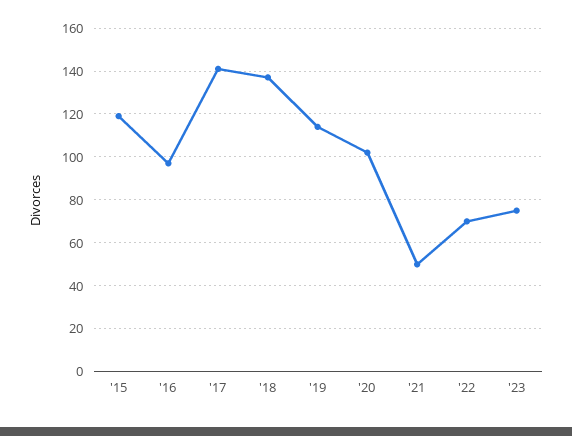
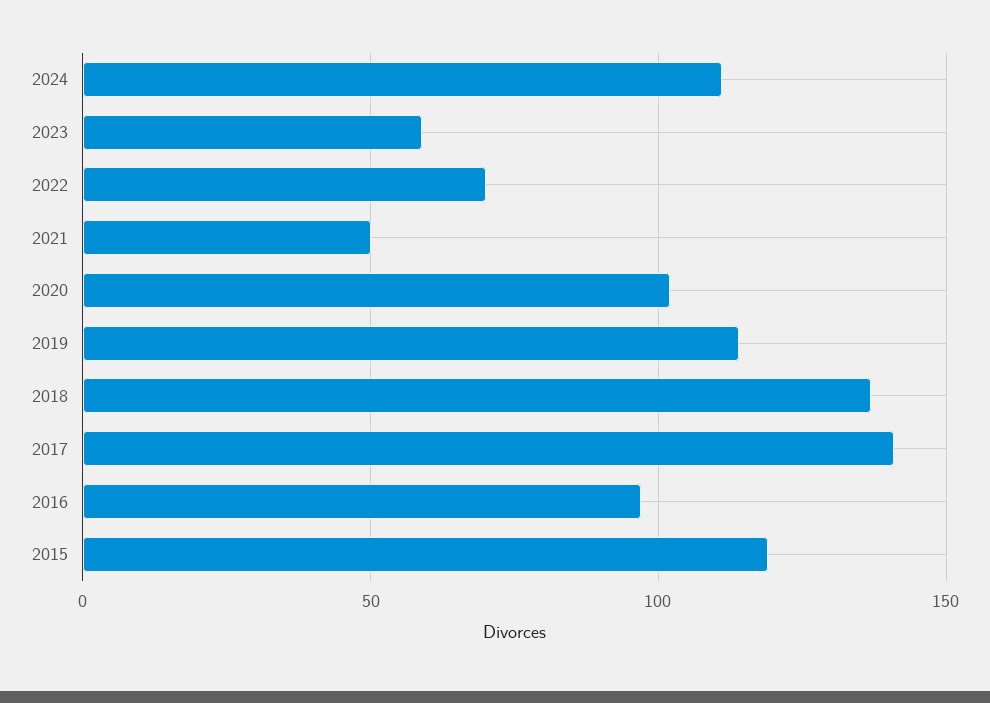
'23: 75 -> 60
2024: none -> 110

